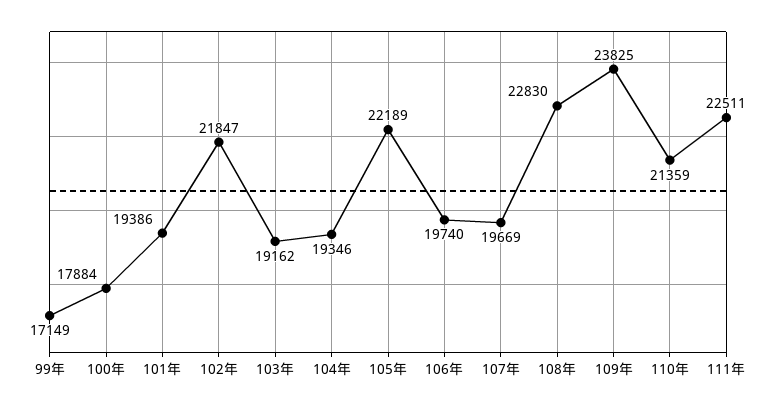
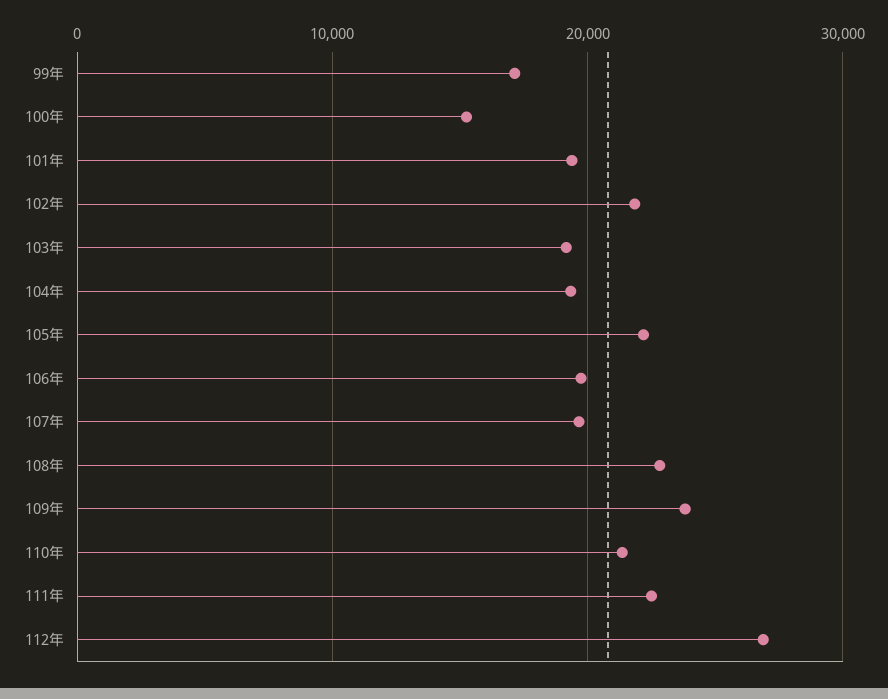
100年: 17884 -> 15000
112年: none -> 27000

